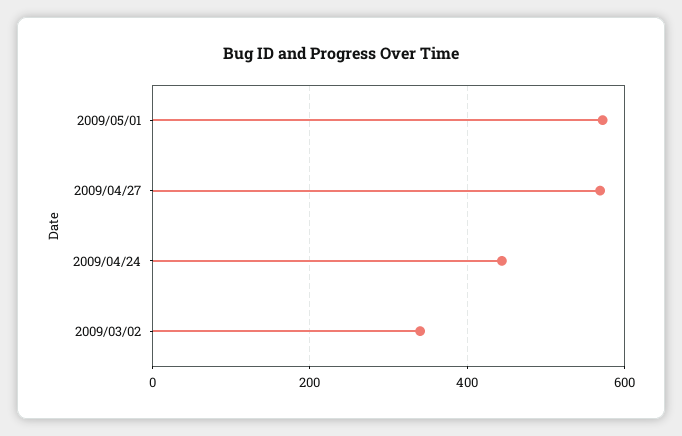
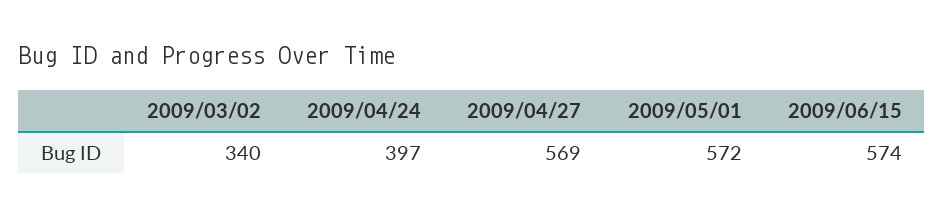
2009/04/24: 440 -> 397
2009/06/15: none -> 574

